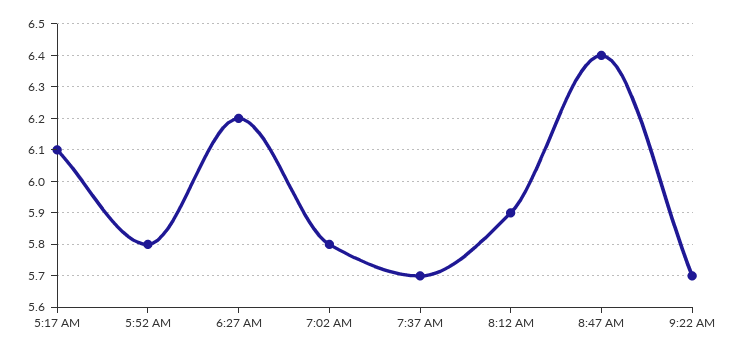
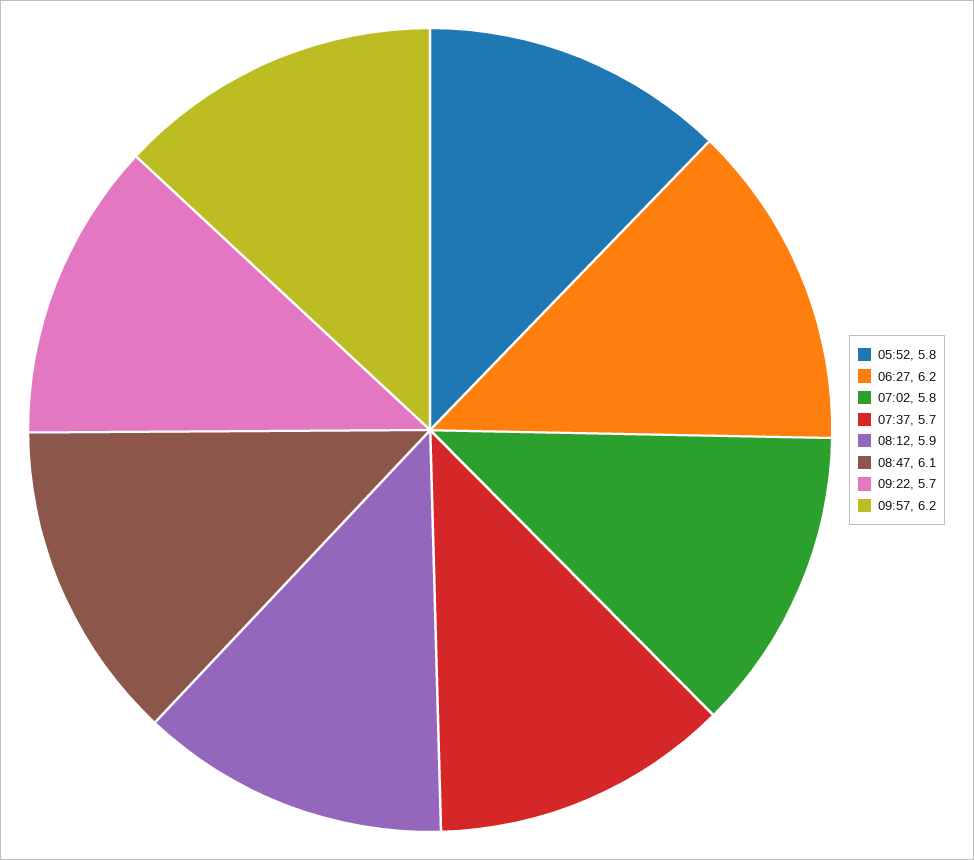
5:17 AM: 6.1 -> none
8:47 AM: 6.4 -> 6.1
09:57: none -> 6.2

